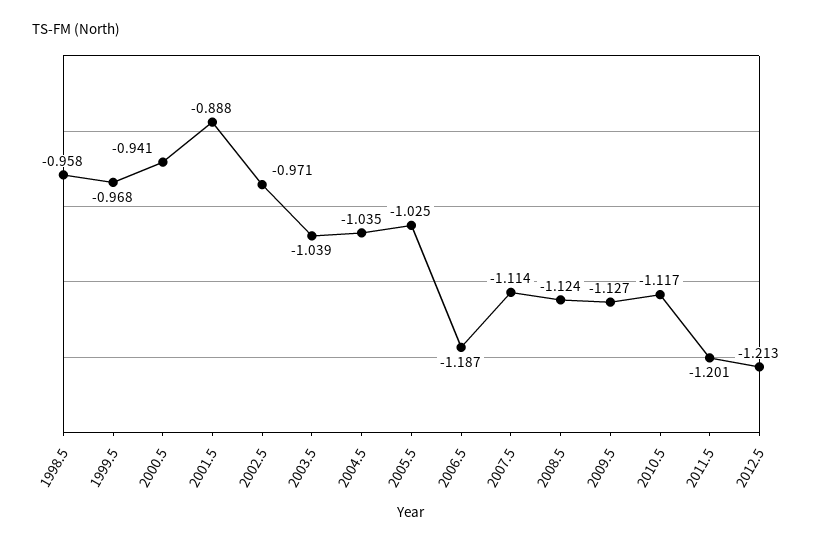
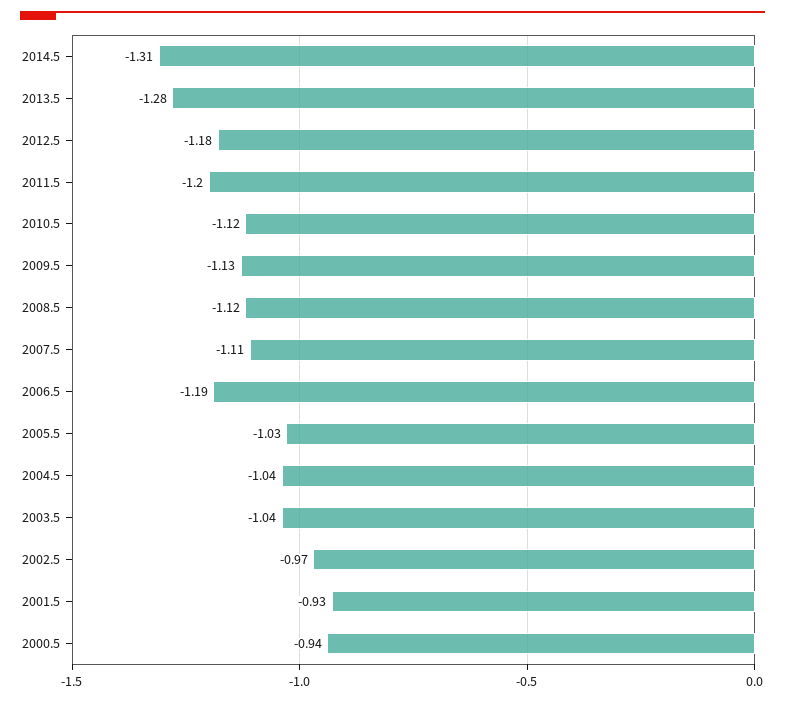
1998.5: -0.958 -> none
1999.5: -0.968 -> none
2001.5: -0.888 -> -0.93
2012.5: -1.213 -> -1.18
2014.5: none -> -1.31
2013.5: none -> -1.28

